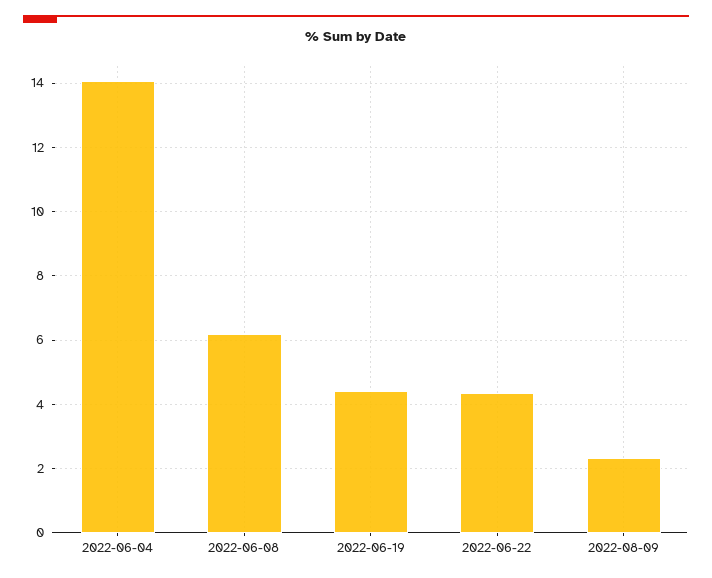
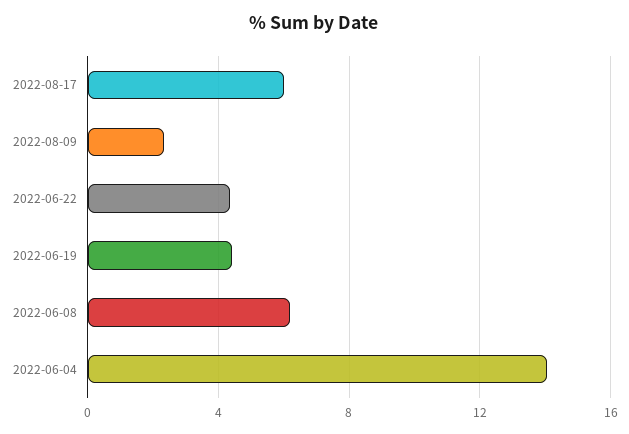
2022-08-17: none -> 6

